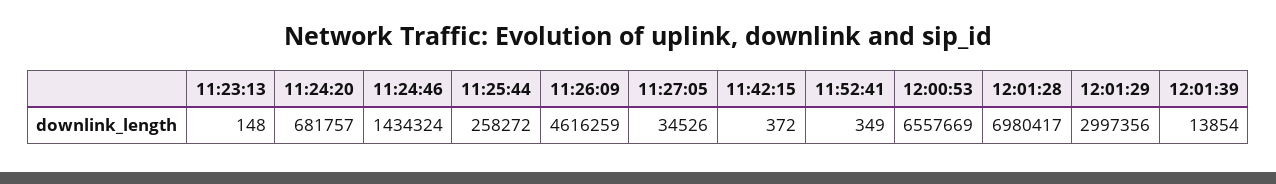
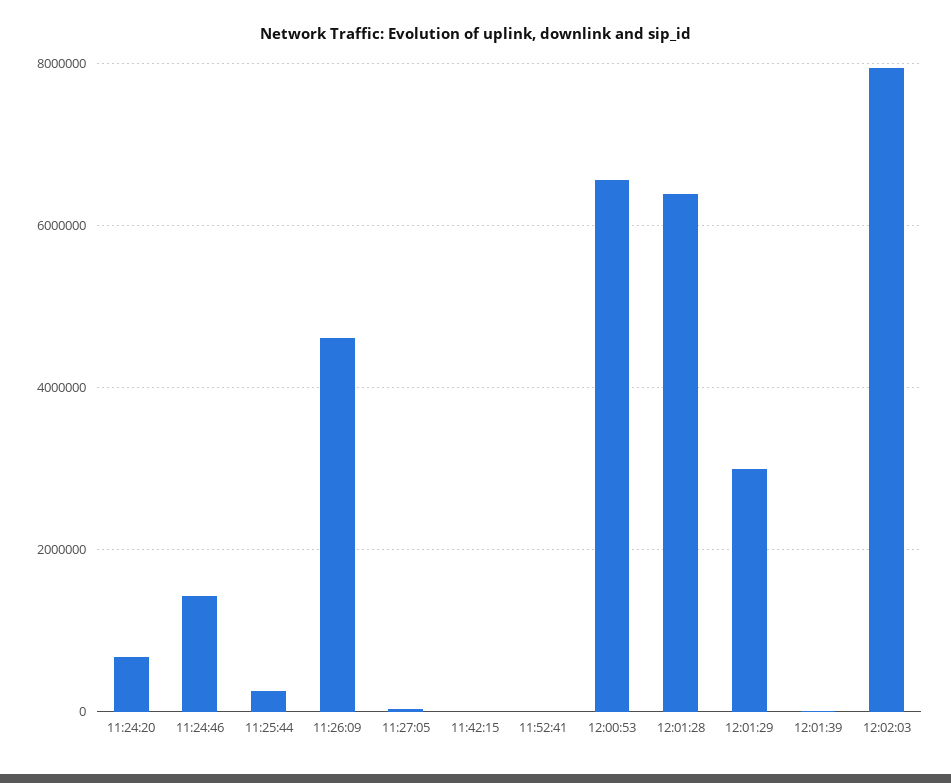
11:23:13: 148 -> none
12:01:28: 6980417 -> 6400000
12:02:03: none -> 8000000

